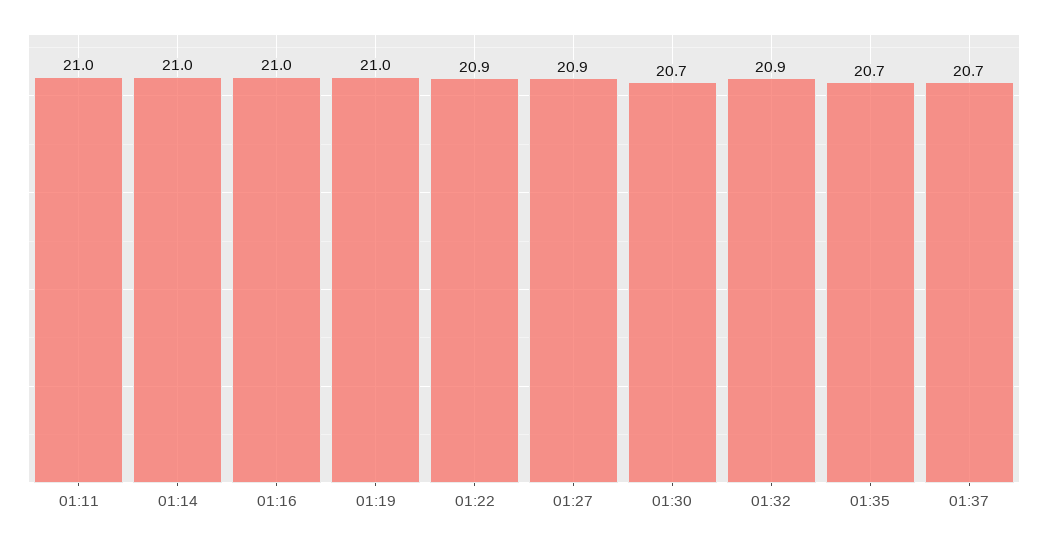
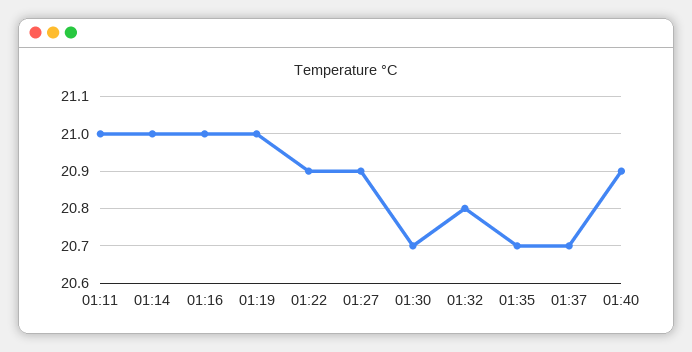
01:32: 20.9 -> 20.8
01:40: none -> 20.9

